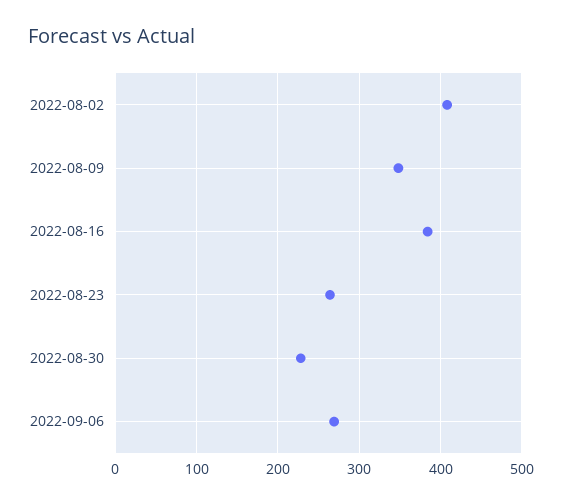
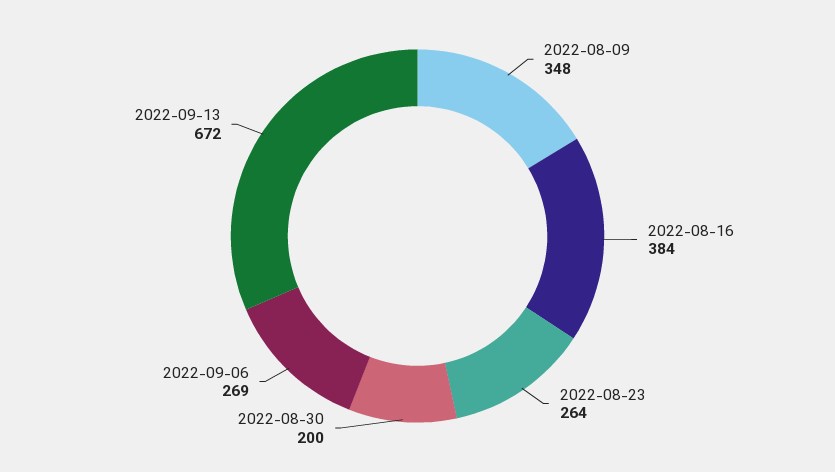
2022-08-02: 410 -> none
2022-08-30: 230 -> 200
2022-09-13: none -> 672

